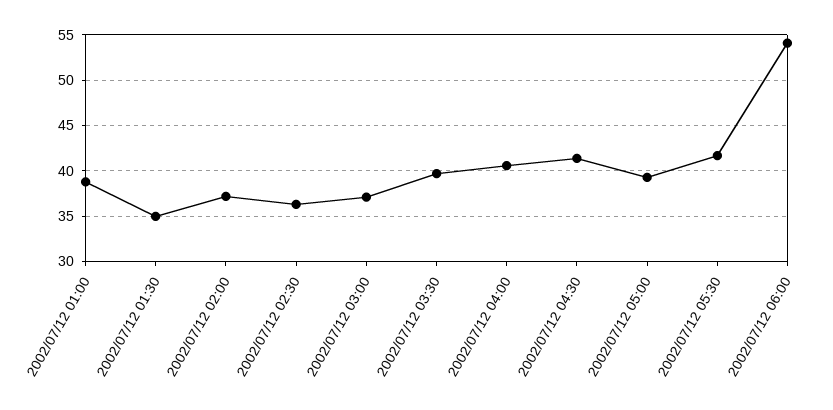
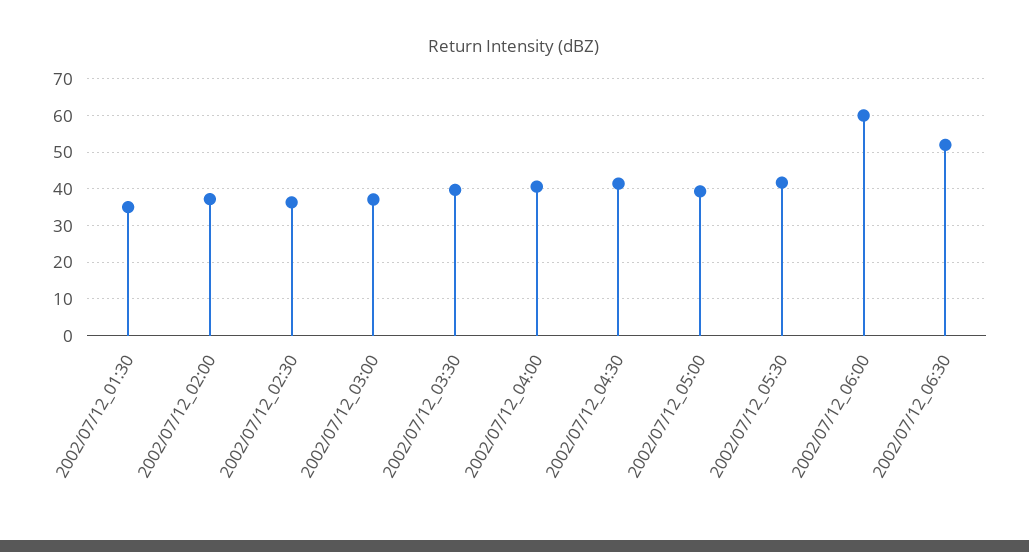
2002/07/12 01:00: 39 -> none
2002/07/12 06:00: 54 -> 60
2002/07/12_06:30: none -> 52

